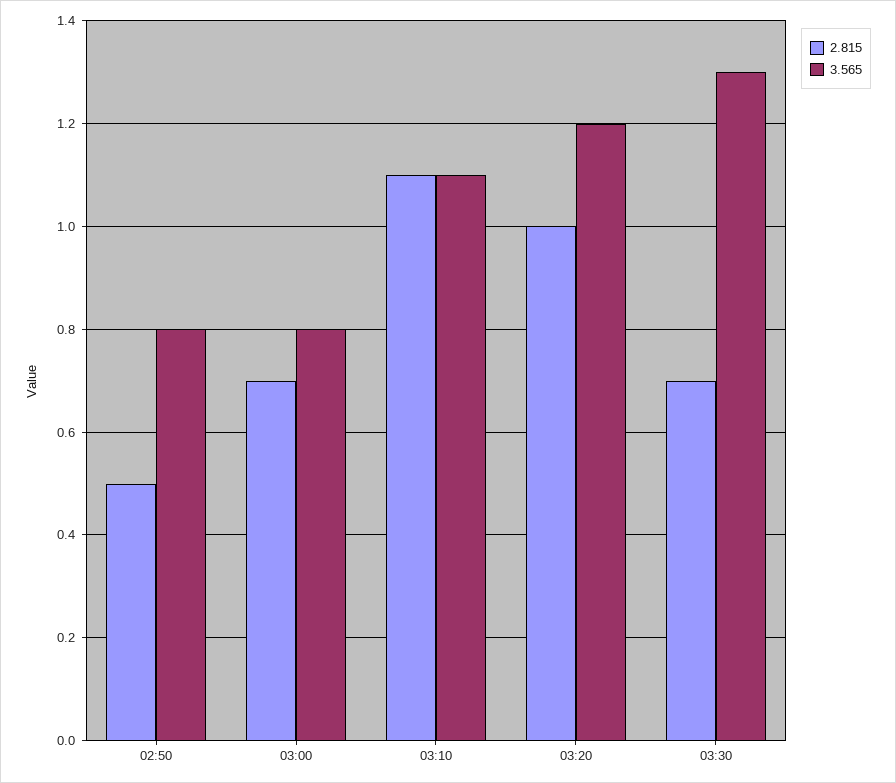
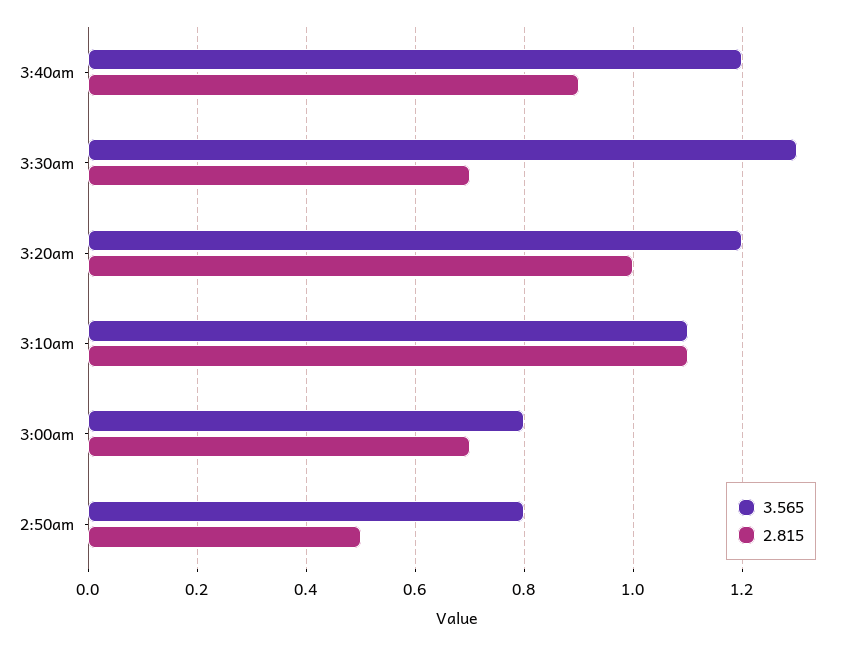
3.565, 3:40am: none -> 1.2
2.815, 3:40am: none -> 0.9

